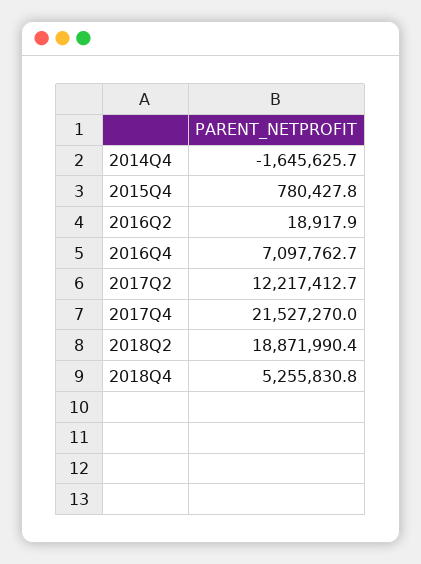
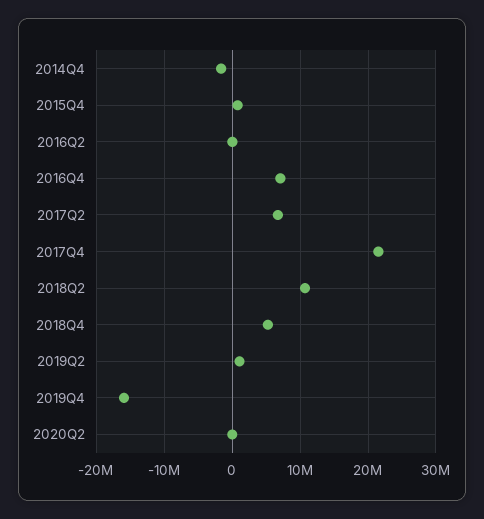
2017Q2: 12217412.7 -> 7000000
2018Q2: 18871990.4 -> 11000000
2019Q2: none -> 1000000
2019Q4: none -> -16000000
2020Q2: none -> 0

